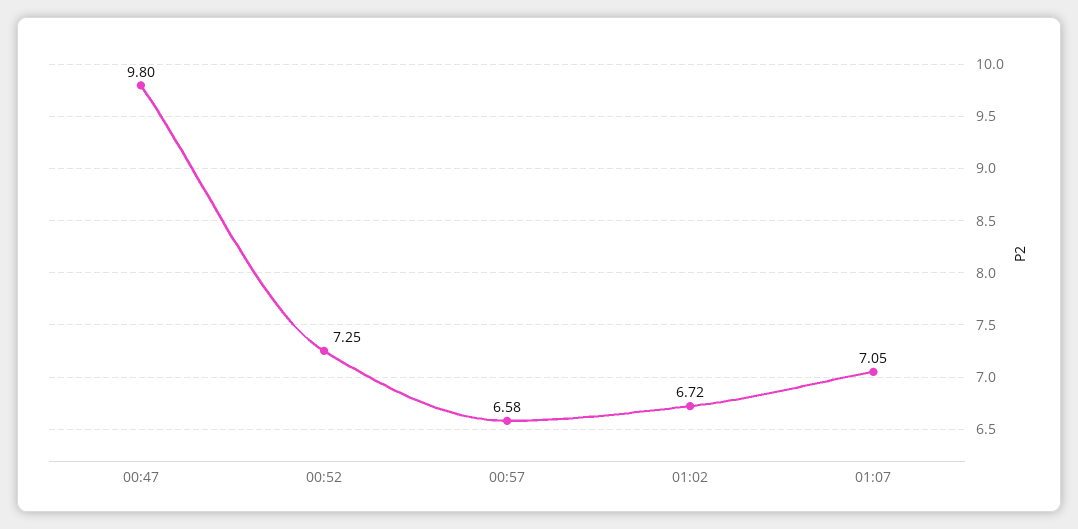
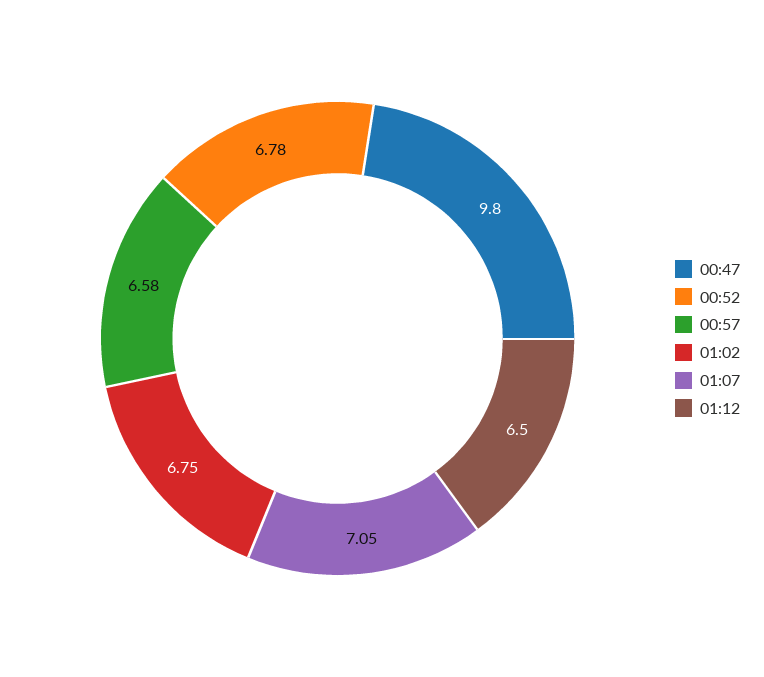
00:52: 7.25 -> 6.78
01:02: 6.72 -> 6.75
01:12: none -> 6.5

